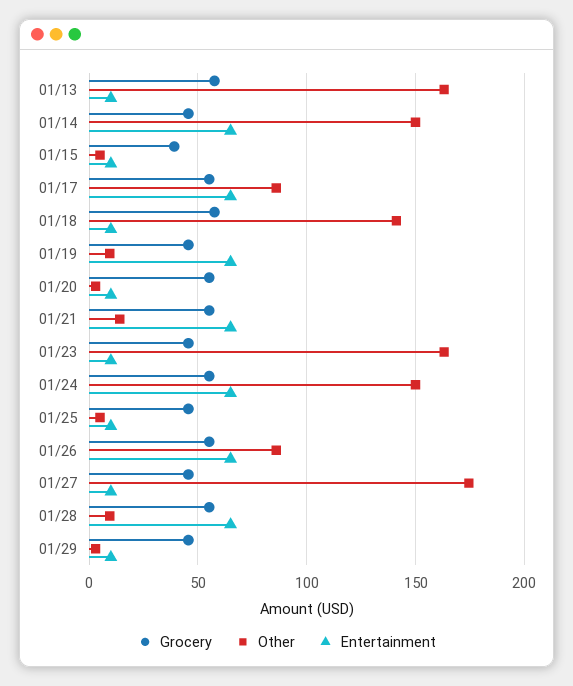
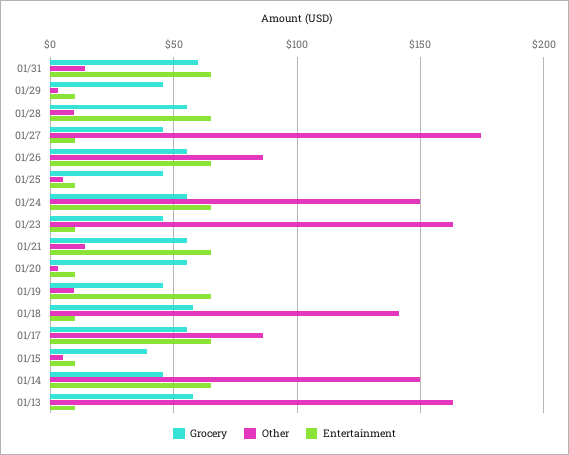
Grocery, 01/31: none -> 60
Other, 01/31: none -> 15
Entertainment, 01/31: none -> 65

